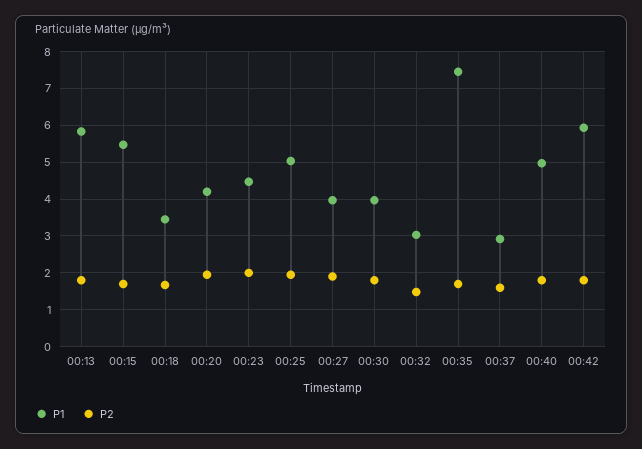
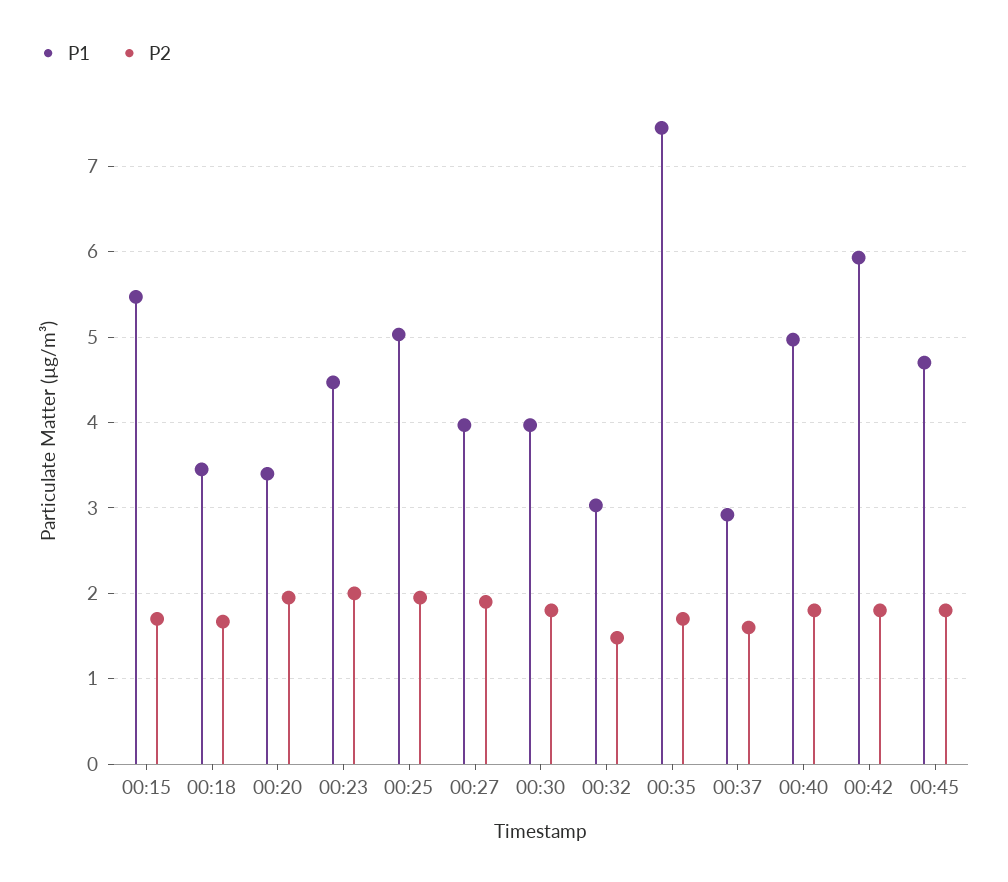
P1, 00:13: 5.8 -> none
P2, 00:13: 1.8 -> none
P1, 00:20: 4.2 -> 3.4
P1, 00:45: none -> 4.7
P2, 00:45: none -> 1.8

